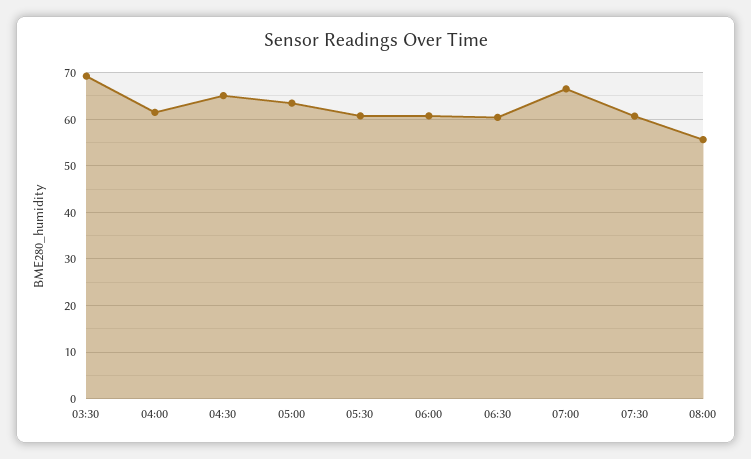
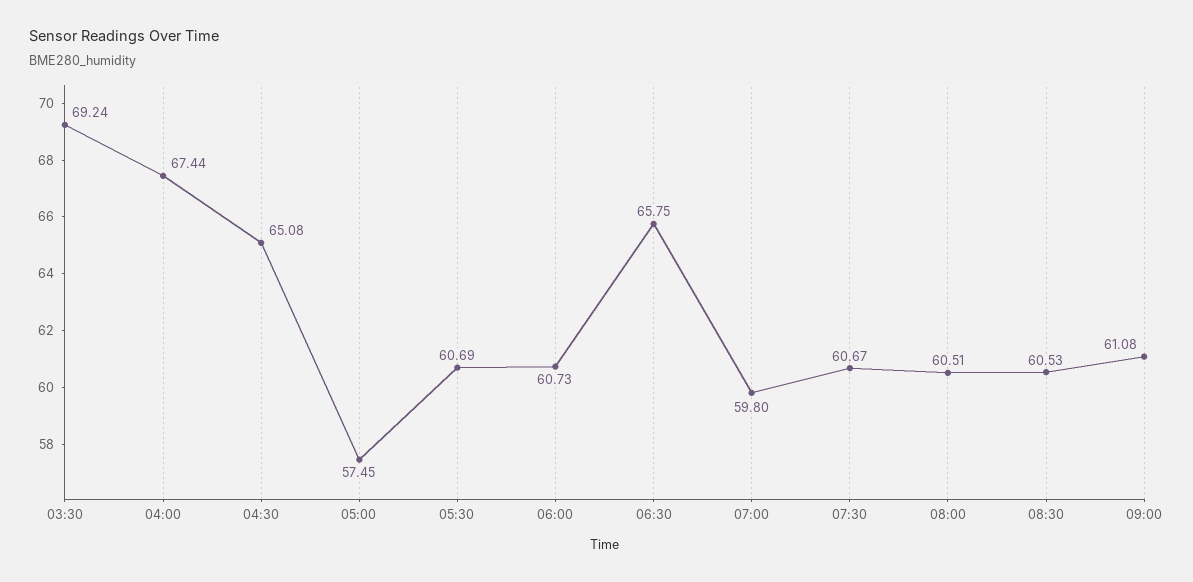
04:00: 62 -> 67.44
05:00: 64 -> 57.45
06:30: 60 -> 65.75
07:00: 66 -> 59.8
08:00: 56 -> 60.51
08:30: none -> 60.53
09:00: none -> 61.08

